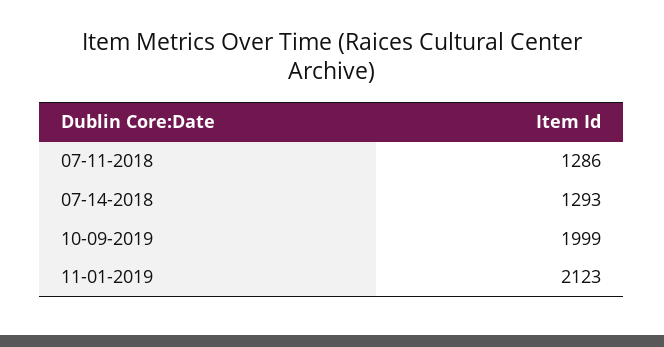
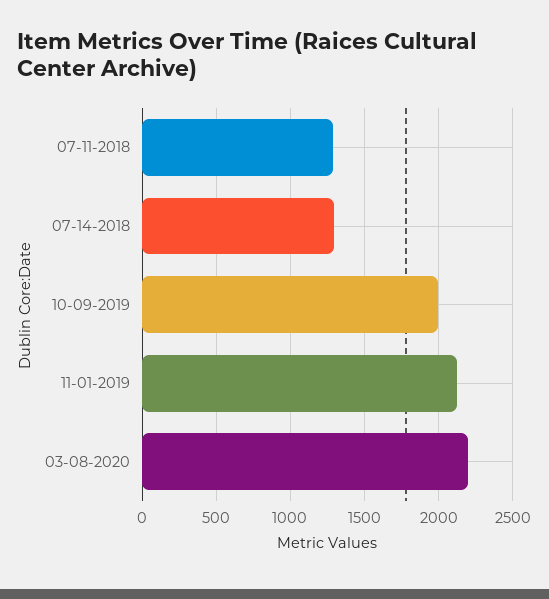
03-08-2020: none -> 2200

